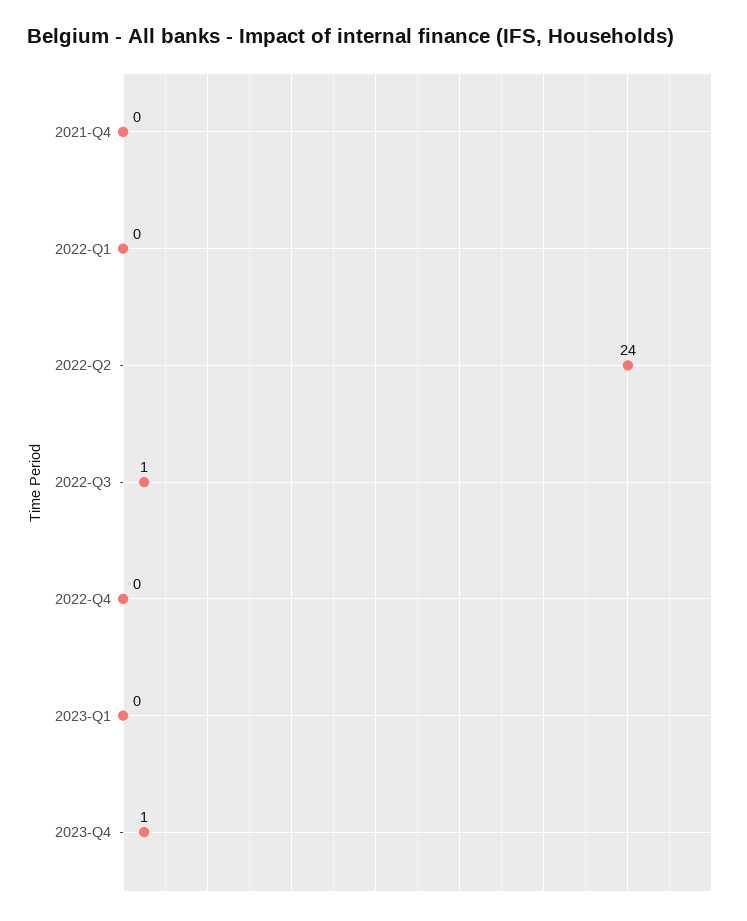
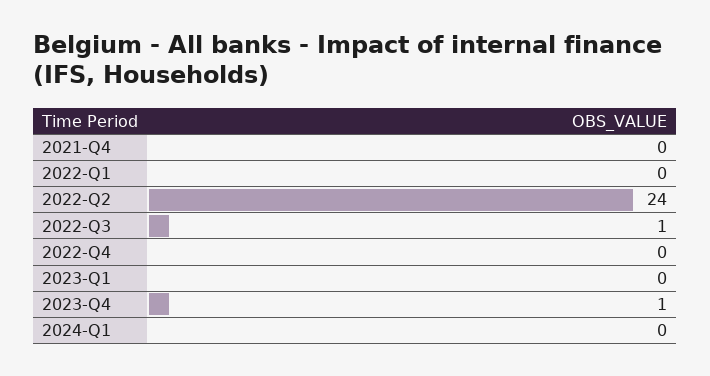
2024-Q1: none -> 0

